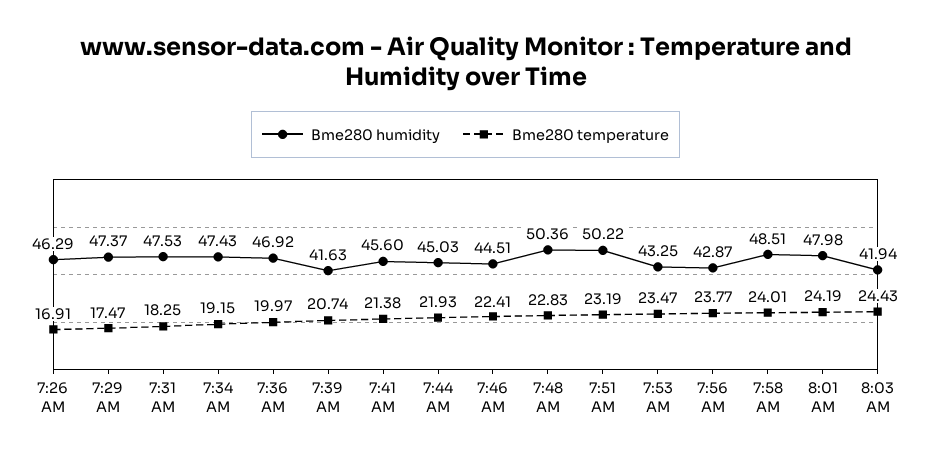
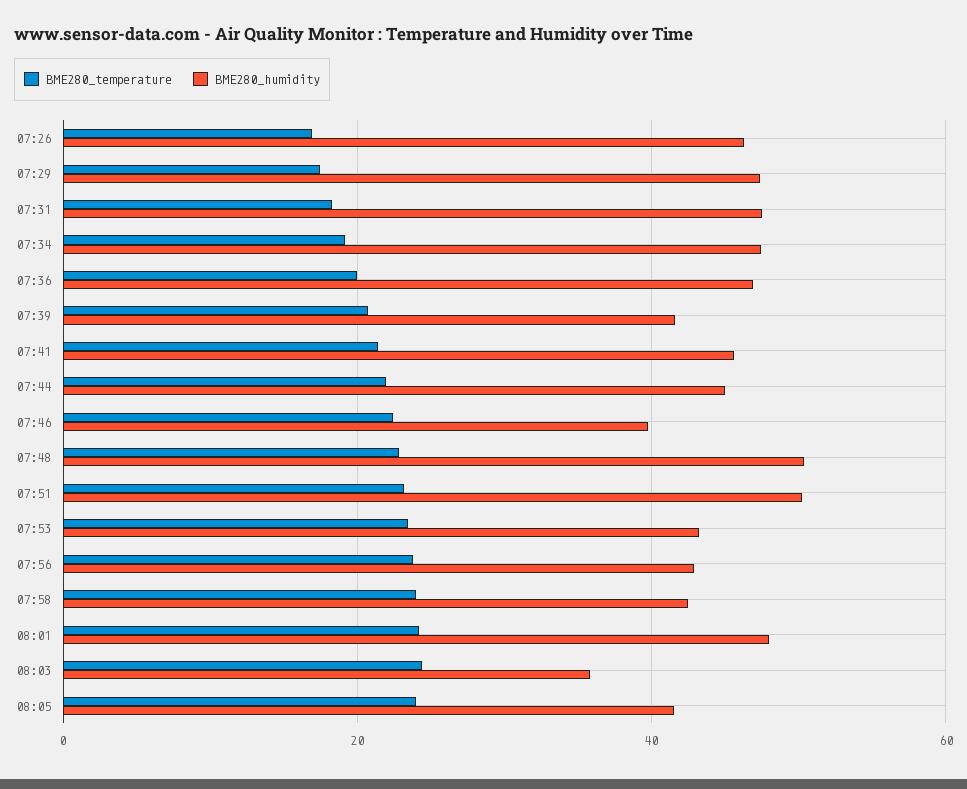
Bme280 humidity, 7:46 AM: 44.51 -> 40
Bme280 humidity, 7:58 AM: 48.51 -> 42
Bme280 humidity, 8:03 AM: 41.94 -> 36
Bme280 temperature, 08:05: none -> 24
Bme280 humidity, 08:05: none -> 42

